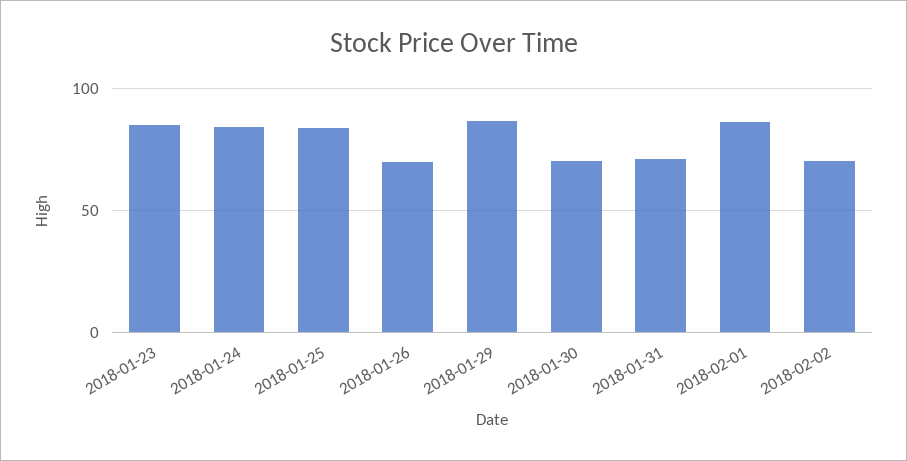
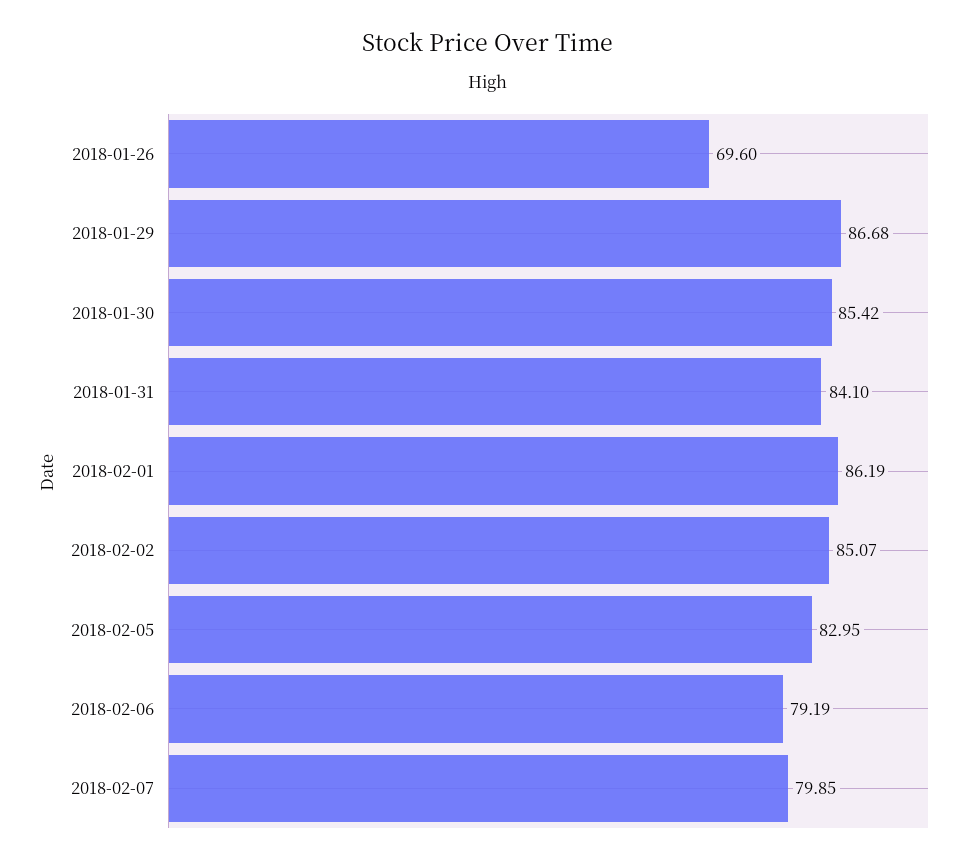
2018-01-23: 85 -> none
2018-01-24: 85 -> none
2018-01-25: 85 -> none
2018-01-30: 70 -> 85.42
2018-01-31: 70 -> 84.1
2018-02-02: 70 -> 85.07
2018-02-05: none -> 82.95
2018-02-06: none -> 79.19
2018-02-07: none -> 79.85

